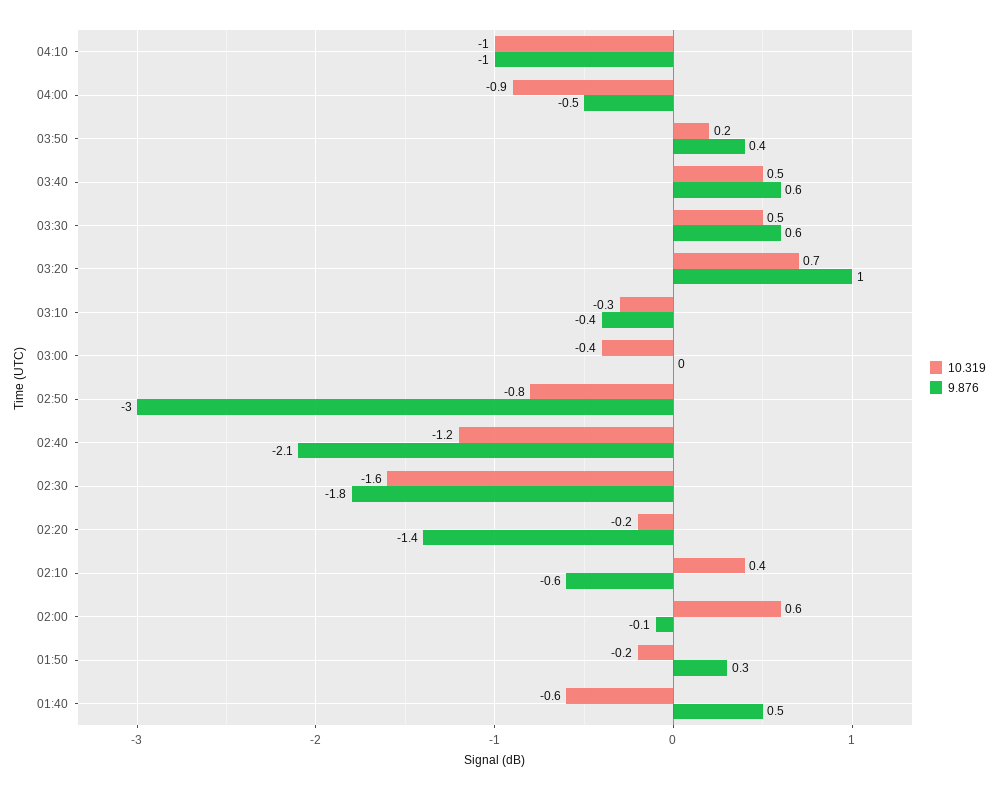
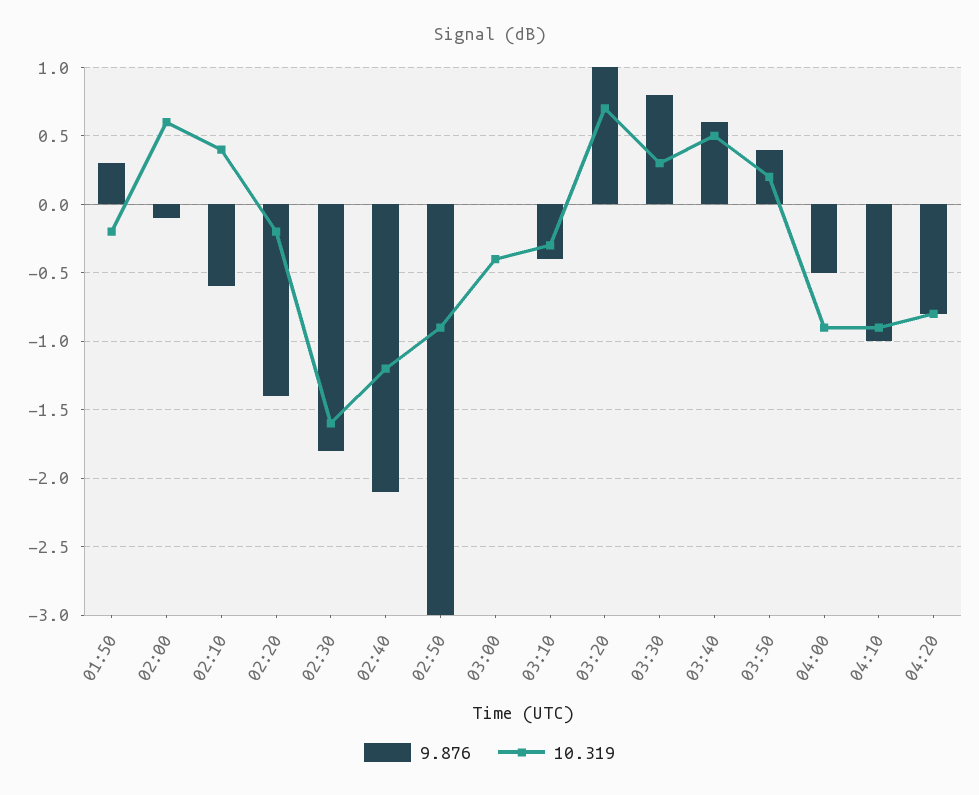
10.319, 04:10: -1 -> -0.9
10.319, 03:30: 0.5 -> 0.3
9.876, 03:30: 0.6 -> 0.8
10.319, 02:50: -0.8 -> -0.9
10.319, 01:40: -0.6 -> none
9.876, 01:40: 0.5 -> none
9.876, 04:20: none -> -0.8
10.319, 04:20: none -> -0.8

